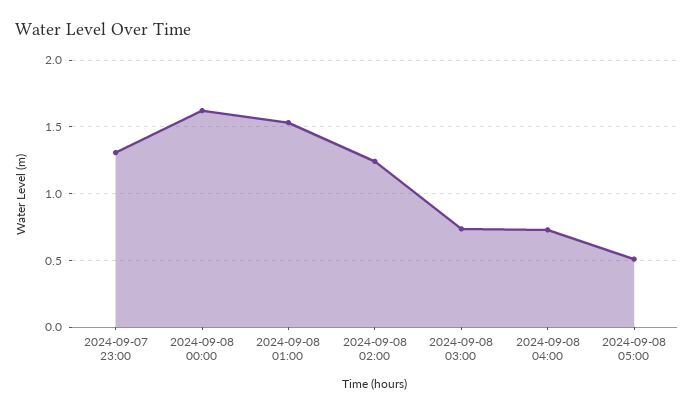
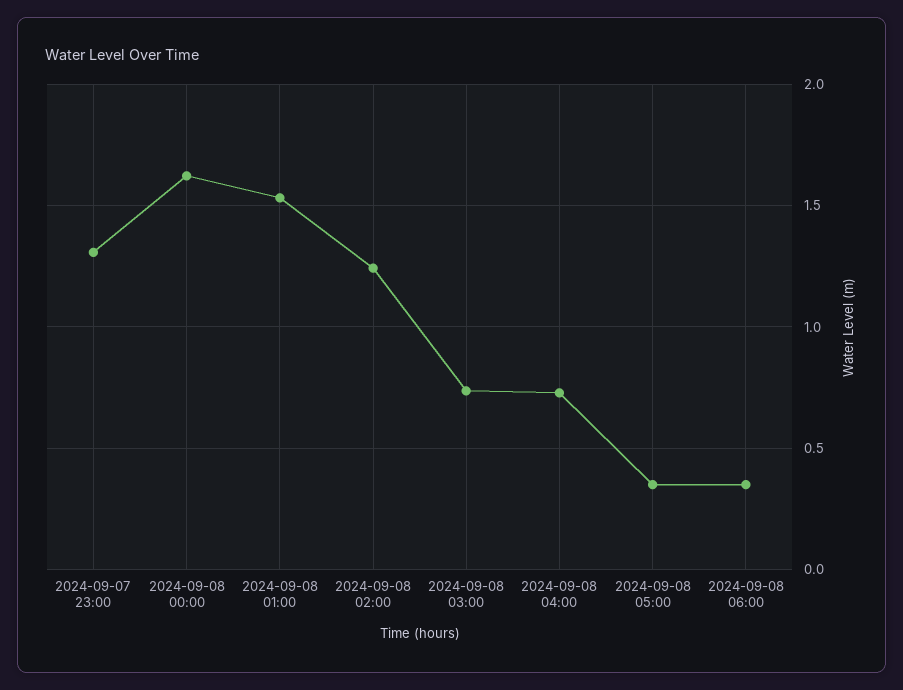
2024-09-08 05:00: 0.5 -> 0.35
2024-09-08 06:00: none -> 0.35

